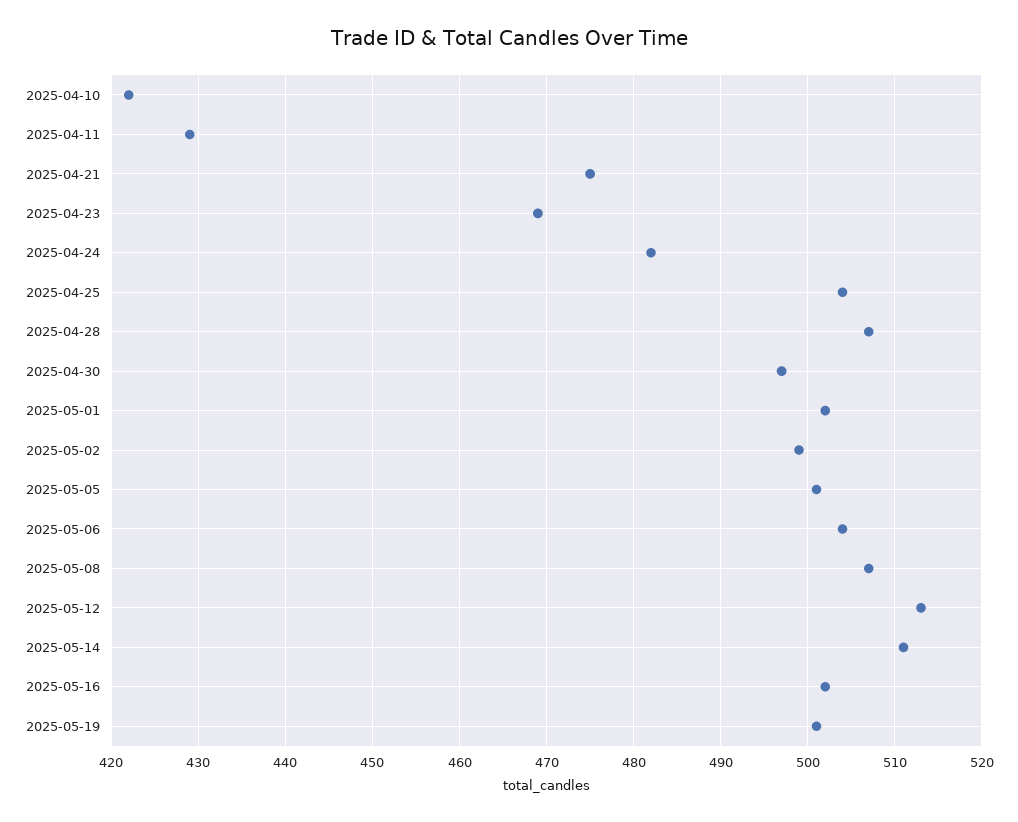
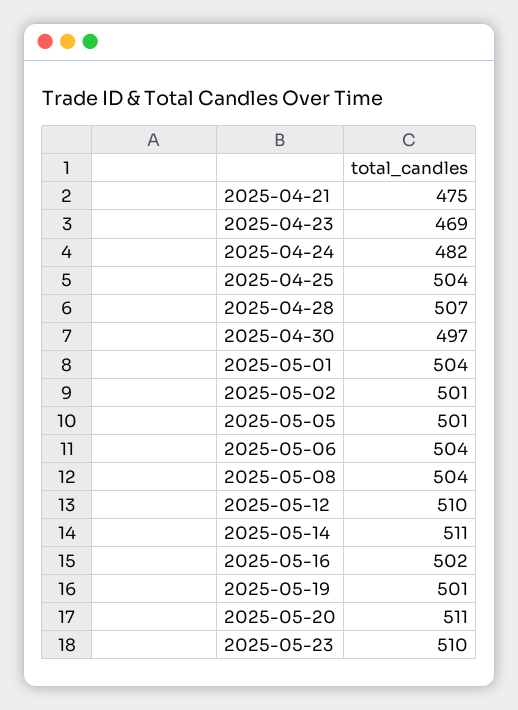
2025-04-10: 422 -> none
2025-04-11: 429 -> none
2025-05-01: 502 -> 504
2025-05-02: 499 -> 501
2025-05-08: 507 -> 504
2025-05-12: 513 -> 510
2025-05-20: none -> 511
2025-05-23: none -> 510

